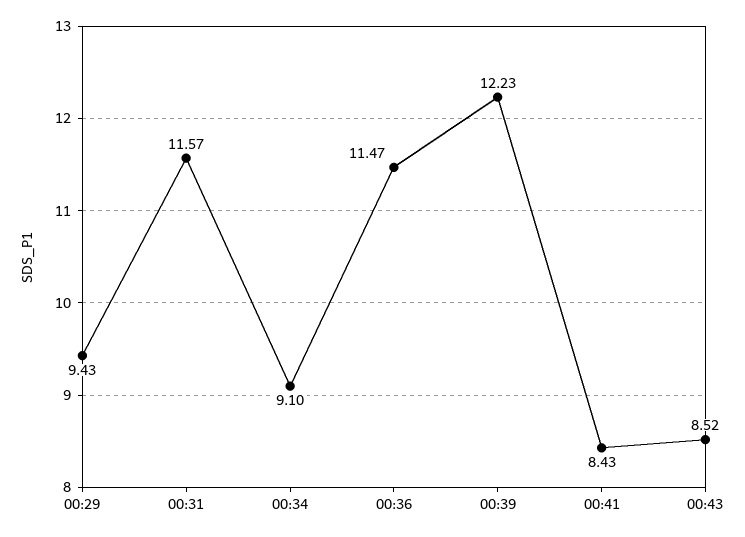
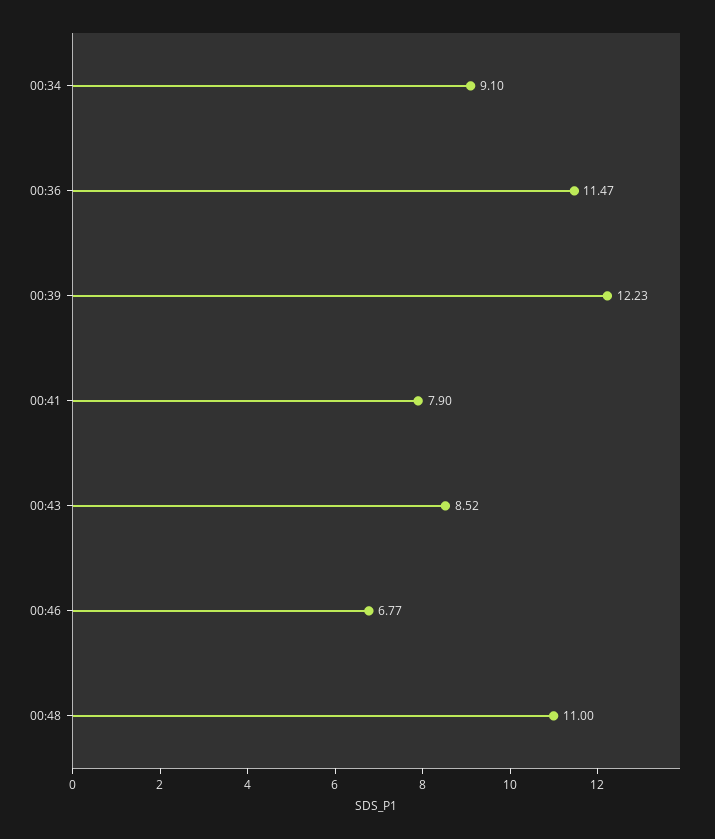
00:29: 9.43 -> none
00:31: 11.57 -> none
00:41: 8.43 -> 7.9
00:46: none -> 6.77
00:48: none -> 11

